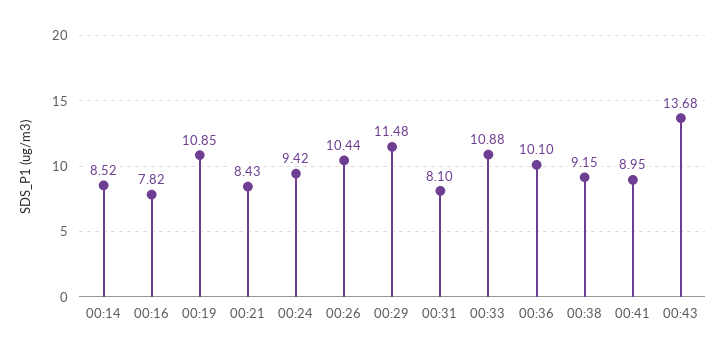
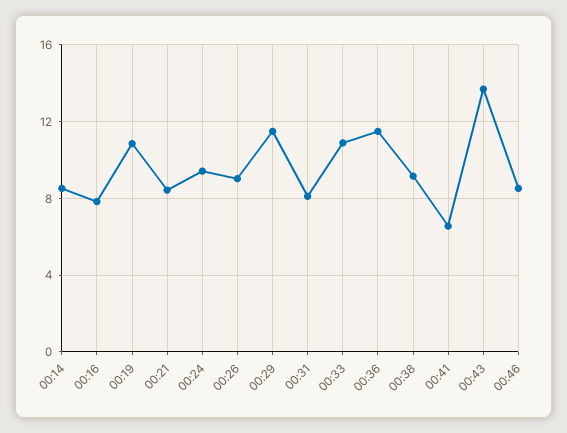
00:26: 10.44 -> 9
00:36: 10.1 -> 11.5
00:41: 8.95 -> 6.5
00:46: none -> 8.5

